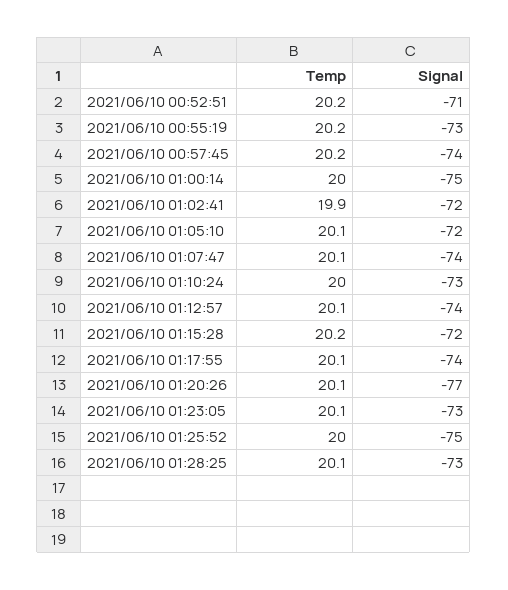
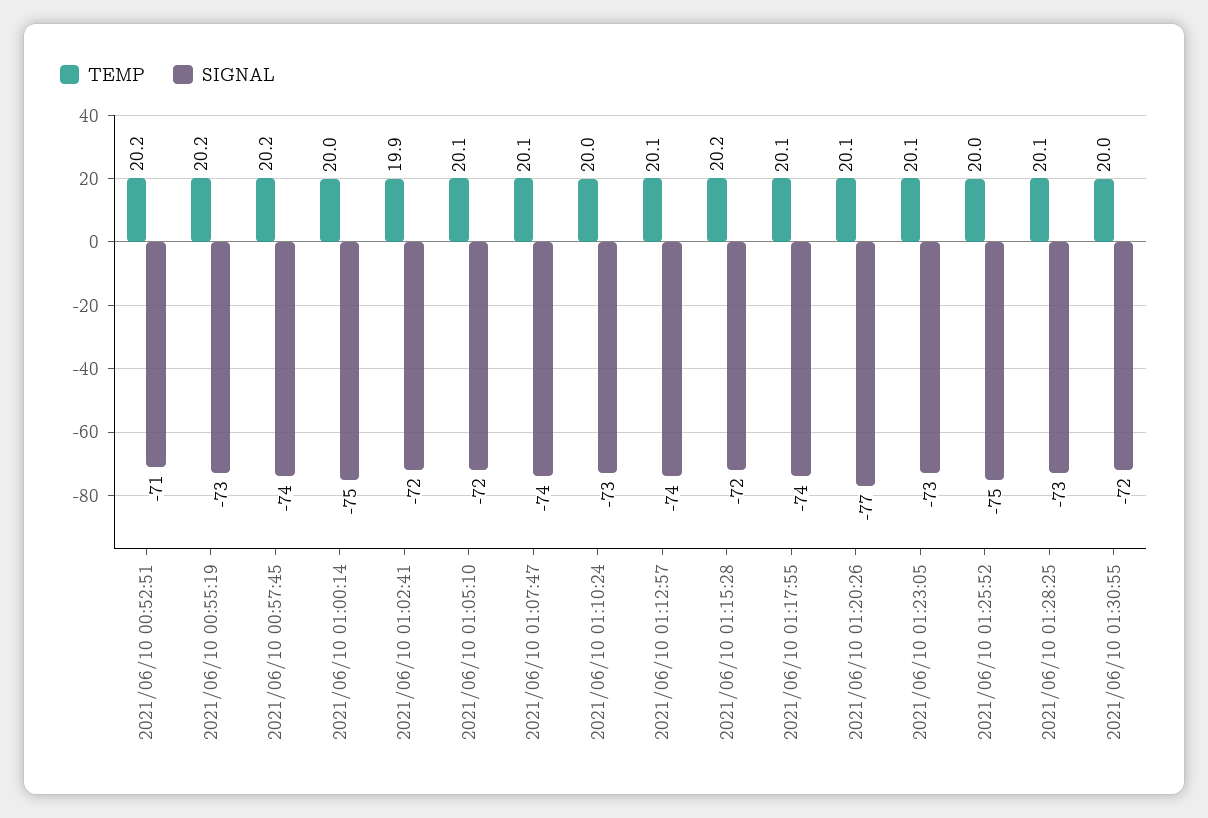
Temp, 2021/06/10 01:30:55: none -> 20
Signal, 2021/06/10 01:30:55: none -> -72

